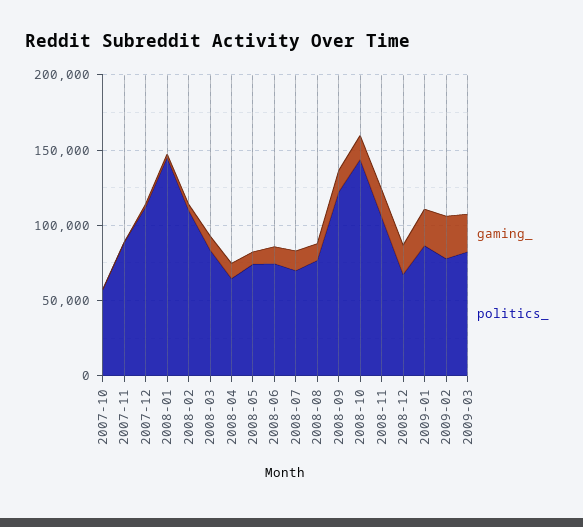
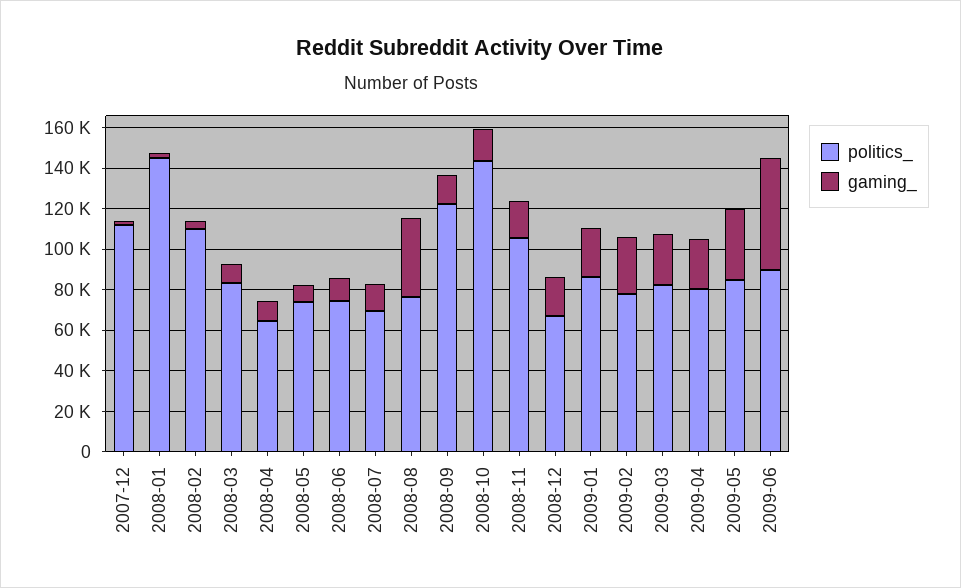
gaming_, 2007-10: 0 -> none
politics_, 2007-10: 60000 -> none
gaming_, 2007-11: 0 -> none
politics_, 2007-11: 90000 -> none
gaming_, 2008-08: 10000 -> 40000
politics_, 2009-04: none -> 80000
gaming_, 2009-04: none -> 25000
politics_, 2009-05: none -> 85000
gaming_, 2009-05: none -> 35000
politics_, 2009-06: none -> 90000
gaming_, 2009-06: none -> 55000

